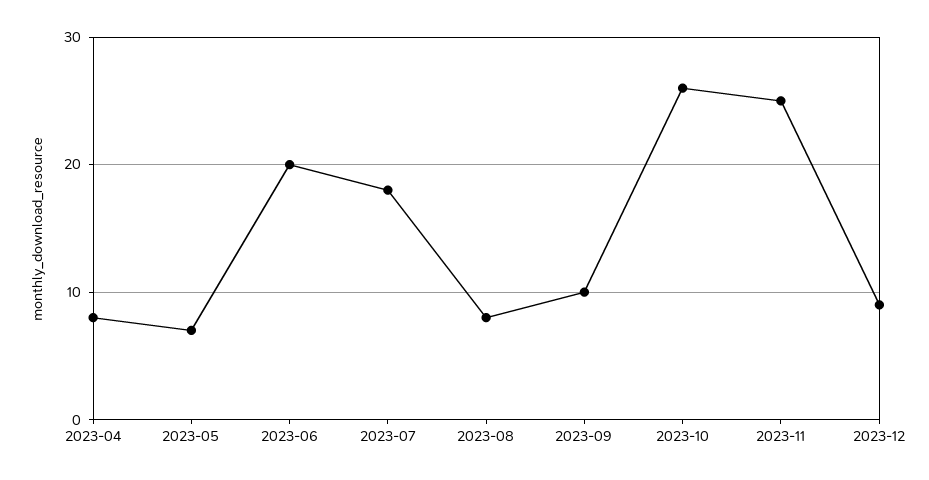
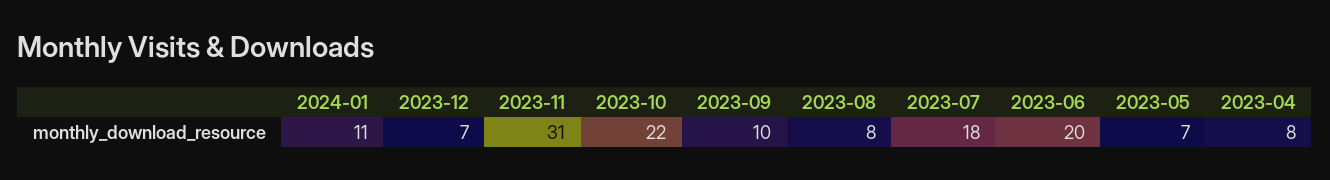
2023-10: 26 -> 22
2023-11: 25 -> 31
2023-12: 9 -> 7
2024-01: none -> 11

